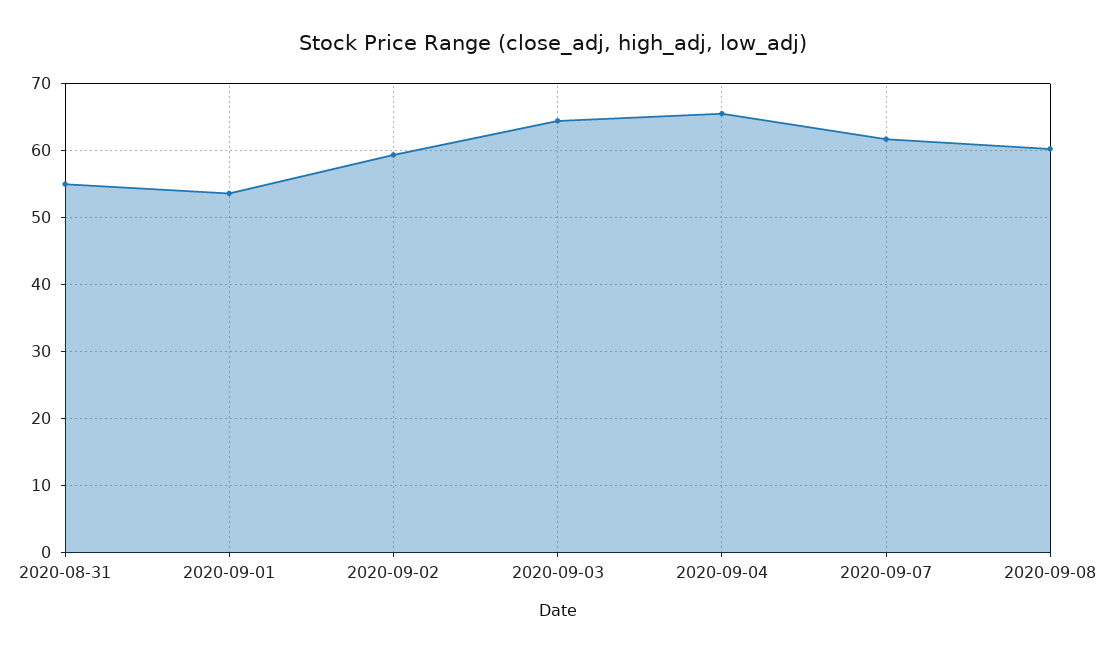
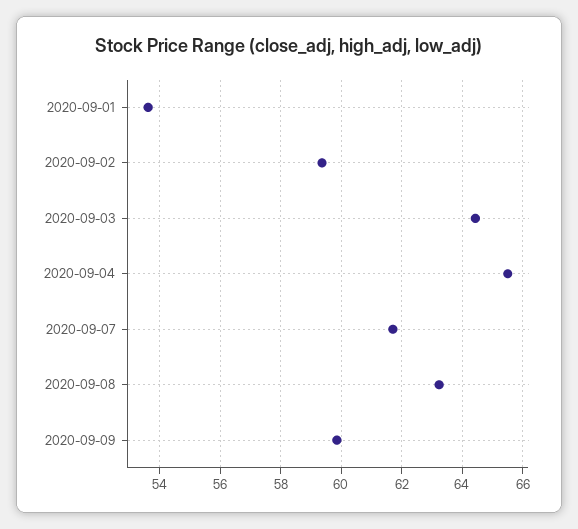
2020-08-31: 55 -> none
2020-09-08: 60 -> 63.2
2020-09-09: none -> 59.8

